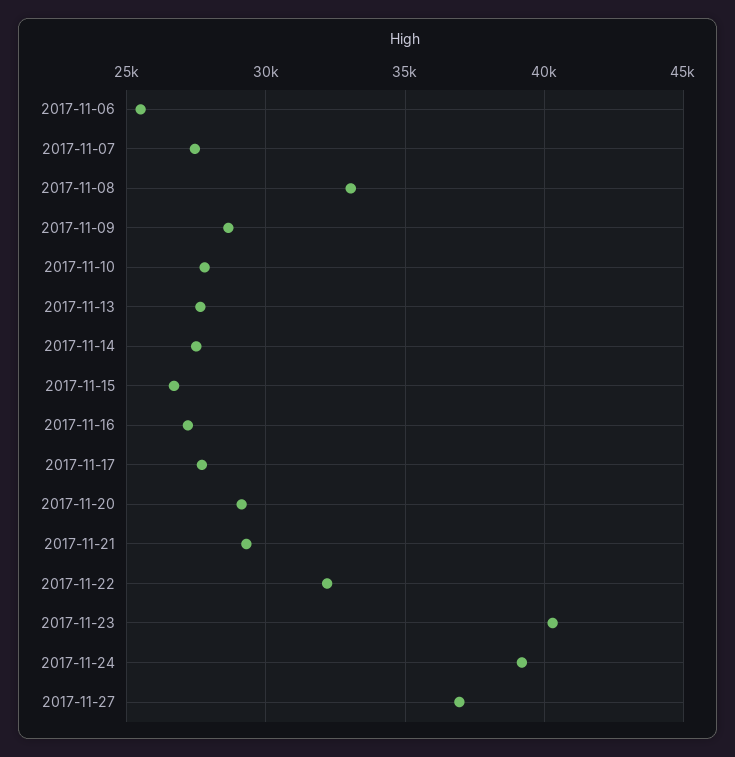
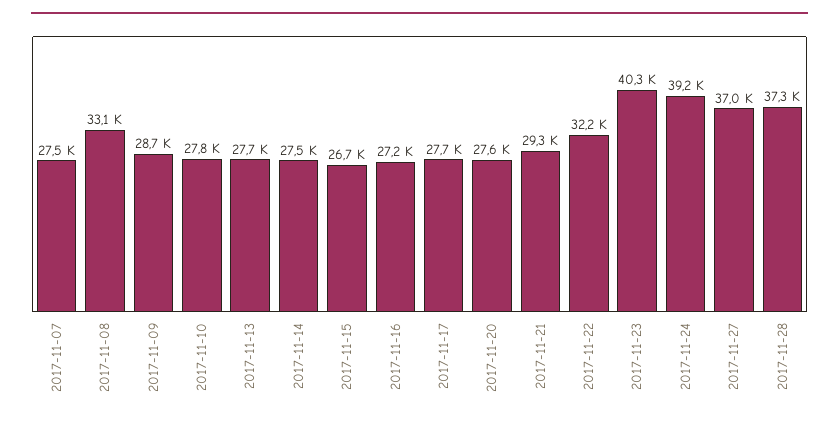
2017-11-06: 25500 -> none
2017-11-20: 29000 -> 27600
2017-11-28: none -> 37300

